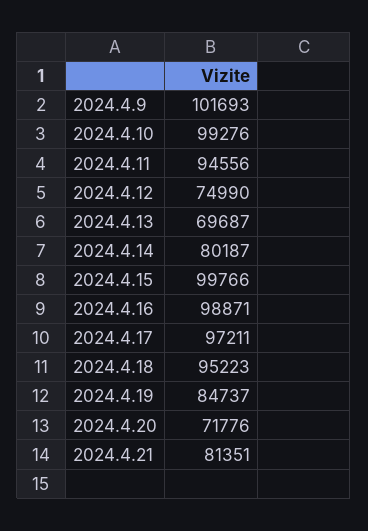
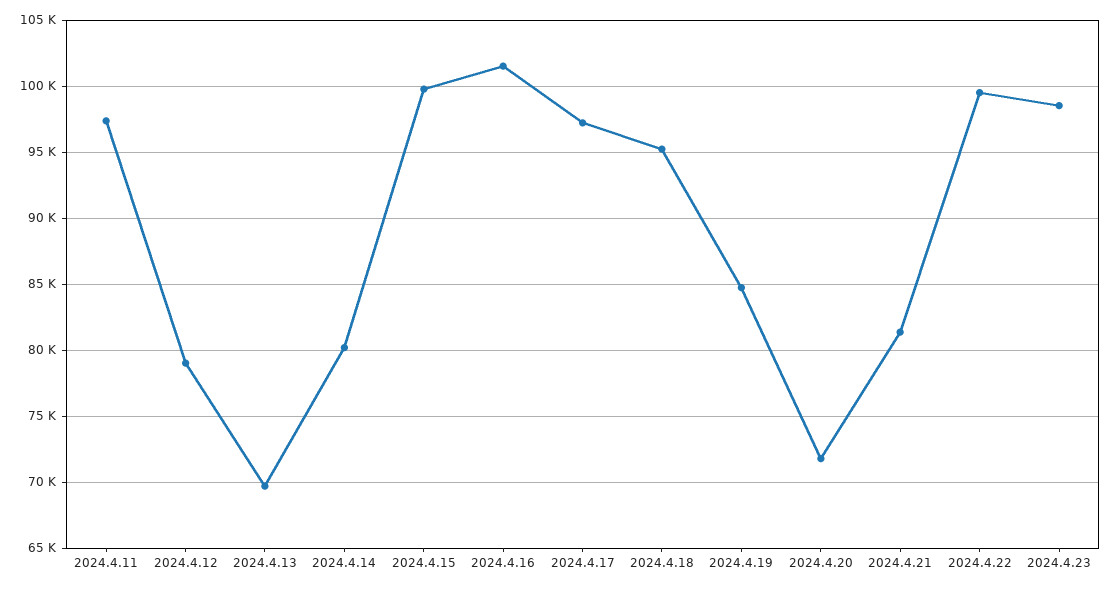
2024.4.9: 101693 -> none
2024.4.10: 99276 -> none
2024.4.11: 94556 -> 97500
2024.4.12: 74990 -> 79000
2024.4.16: 98871 -> 101500
2024.4.22: none -> 99500
2024.4.23: none -> 98500

